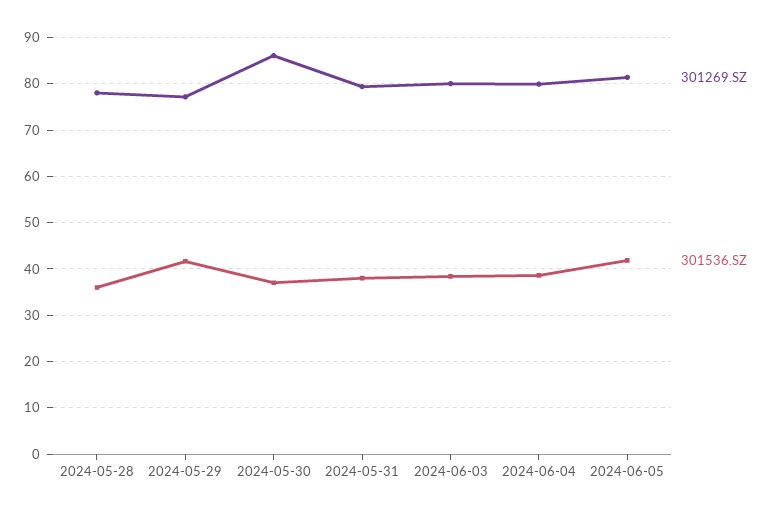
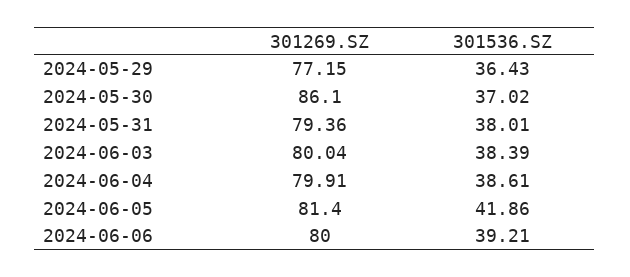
301269.SZ, 2024-05-28: 78 -> none
301536.SZ, 2024-05-28: 36 -> none
301536.SZ, 2024-05-29: 42 -> 36.43
301269.SZ, 2024-06-06: none -> 80
301536.SZ, 2024-06-06: none -> 39.21

